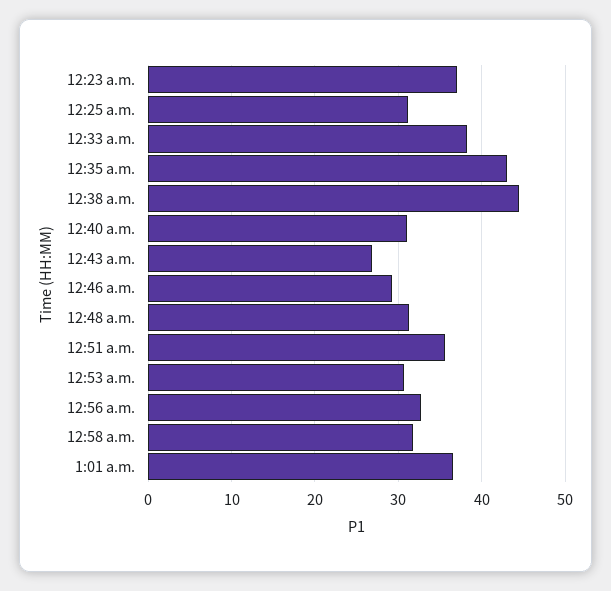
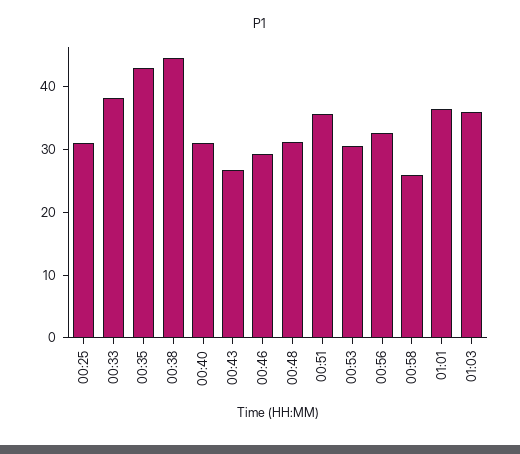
12:23 a.m.: 37 -> none
12:58 a.m.: 32 -> 26
01:03: none -> 36

